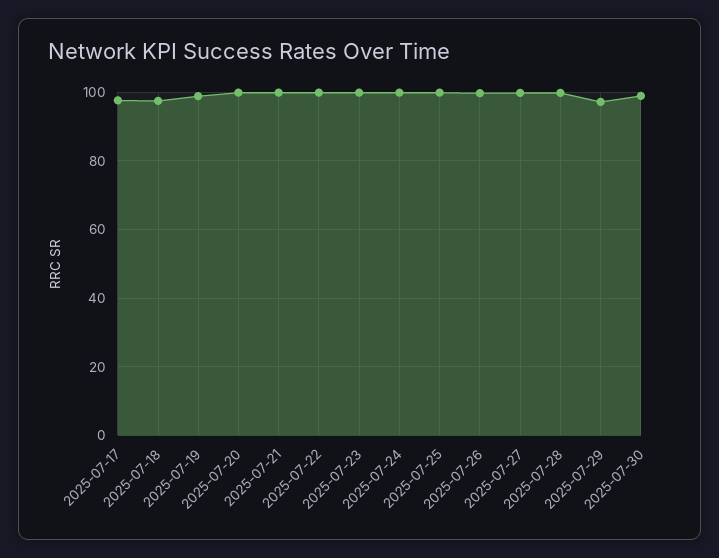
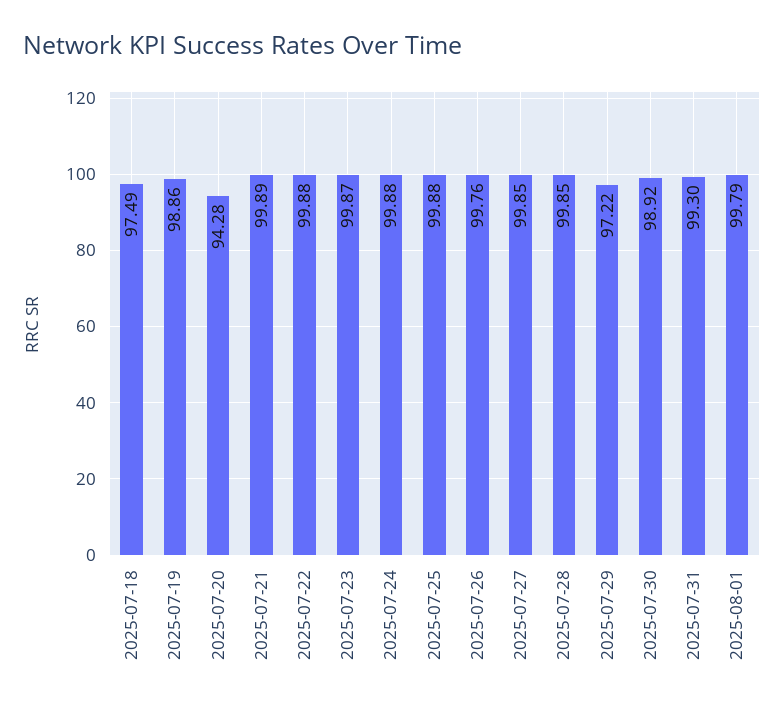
2025-07-17: 98 -> none
2025-07-20: 100 -> 94.28
2025-07-31: none -> 99.3
2025-08-01: none -> 99.79

